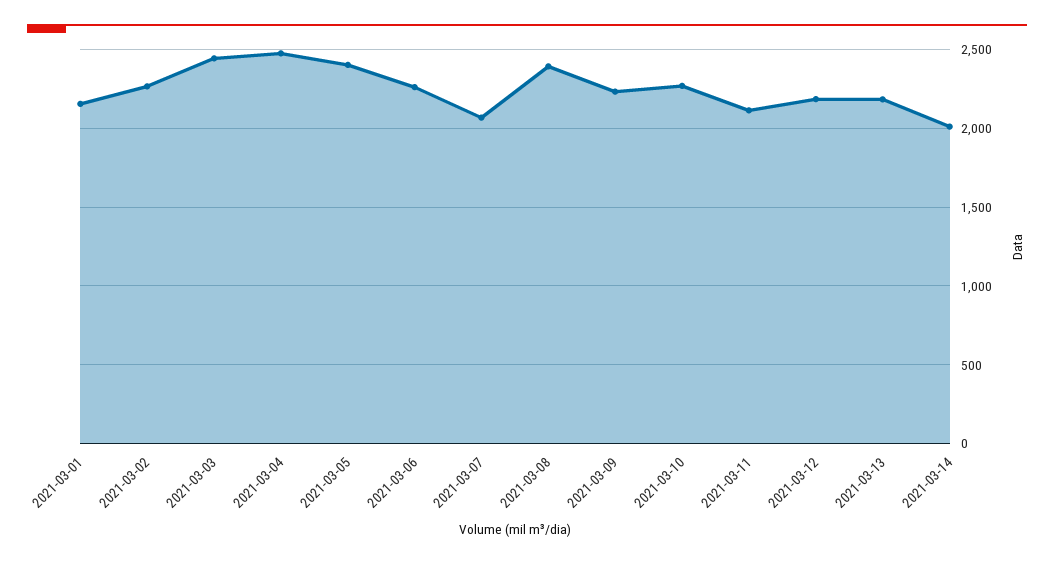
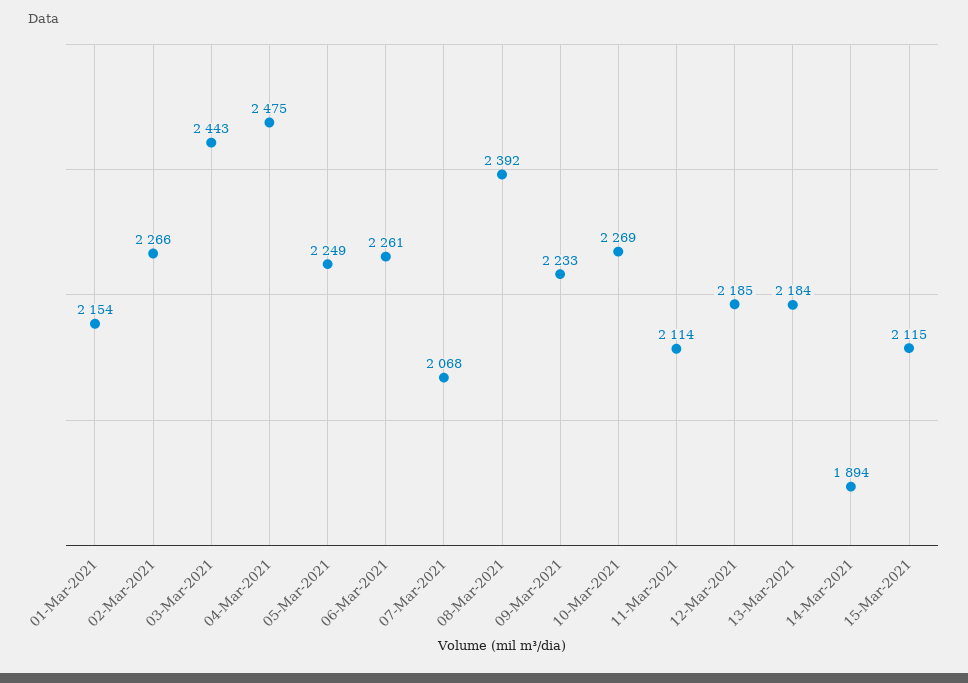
2021-03-05: 2400 -> 2249
2021-03-14: 2000 -> 1894
15-Mar-2021: none -> 2115

